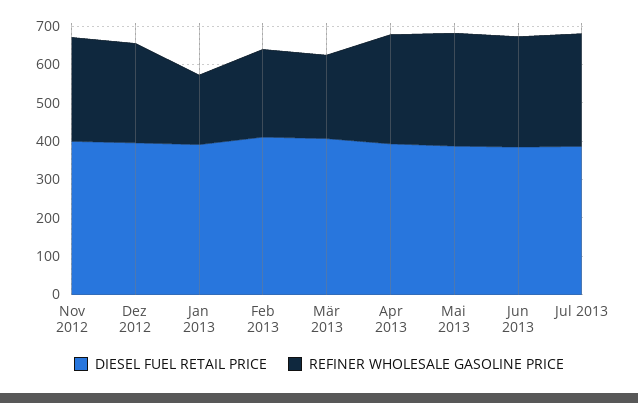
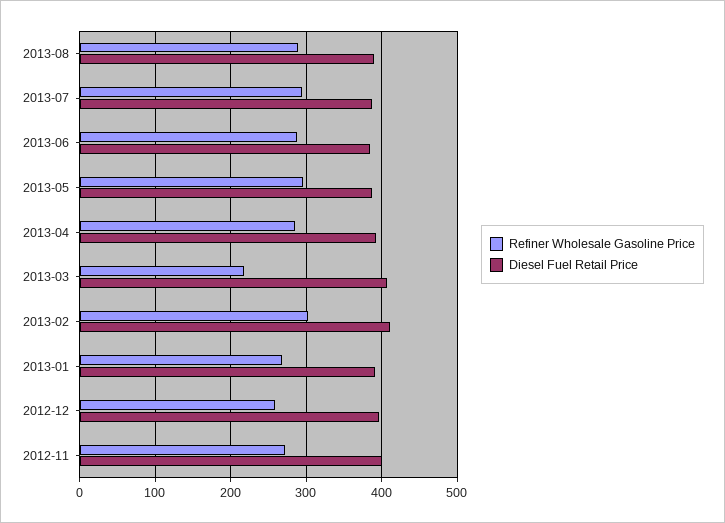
REFINER WHOLESALE GASOLINE PRICE, Jan 2013: 175 -> 270
REFINER WHOLESALE GASOLINE PRICE, Feb 2013: 225 -> 300
REFINER WHOLESALE GASOLINE PRICE, 2013-08: none -> 290
DIESEL FUEL RETAIL PRICE, 2013-08: none -> 390

